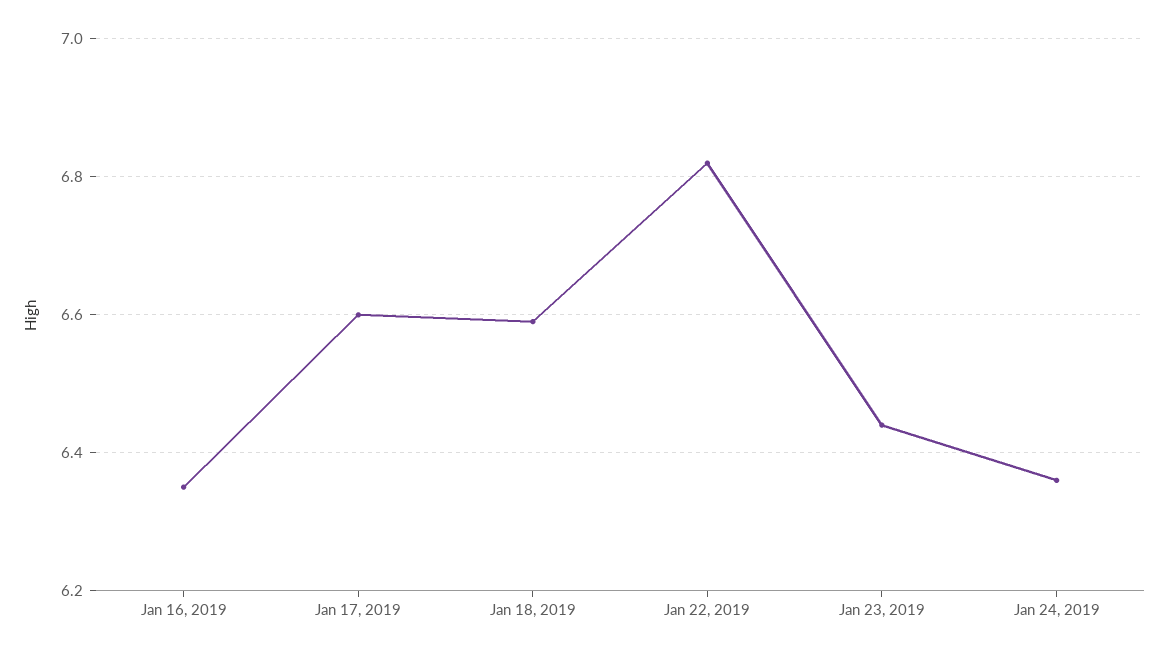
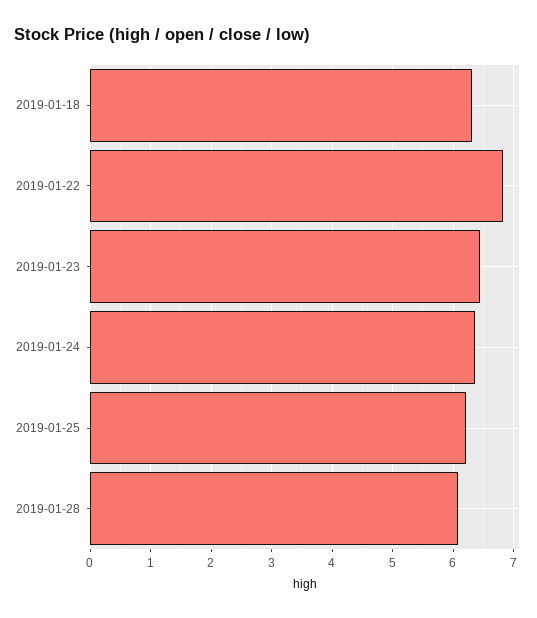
Jan 16, 2019: 6.35 -> none
Jan 17, 2019: 6.6 -> none
Jan 18, 2019: 6.6 -> 6.3
2019-01-25: none -> 6.2
2019-01-28: none -> 6.1

